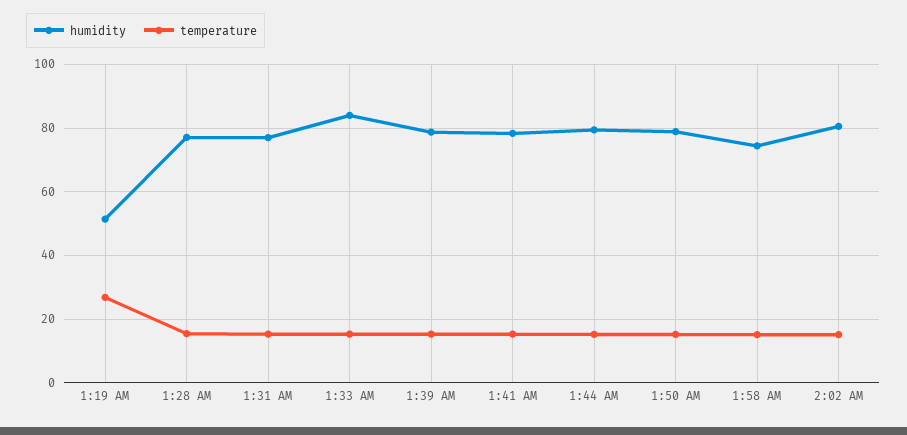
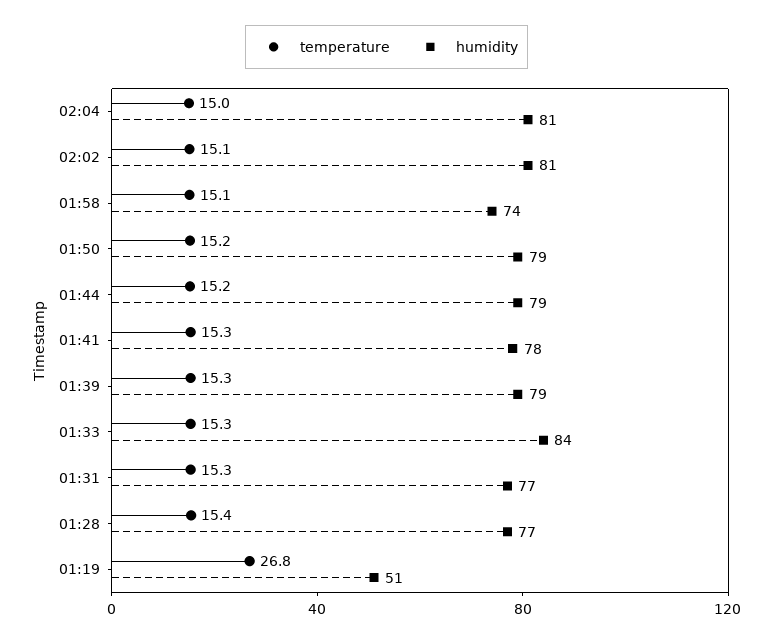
temperature, 02:04: none -> 15
humidity, 02:04: none -> 81

